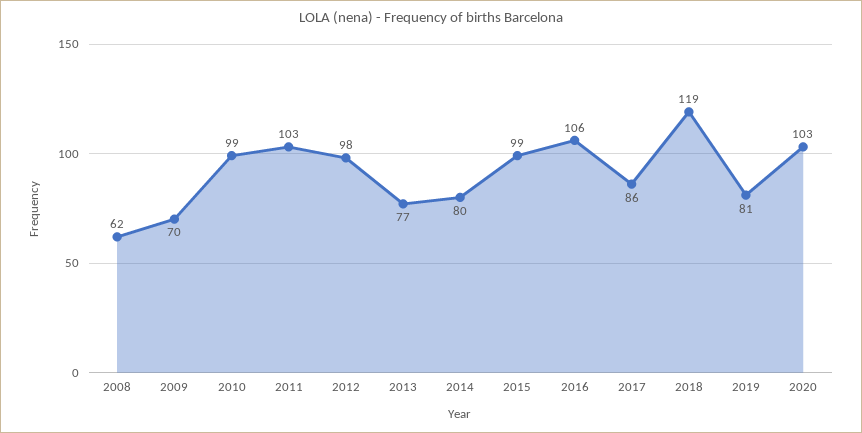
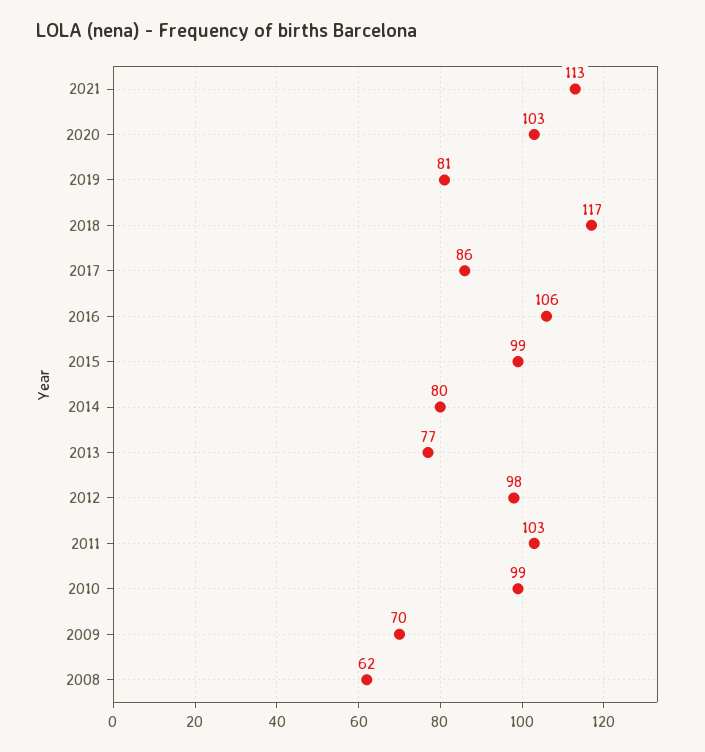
2018: 119 -> 117
2021: none -> 113

